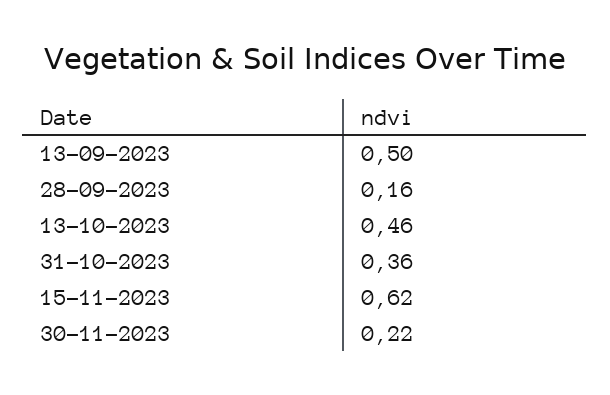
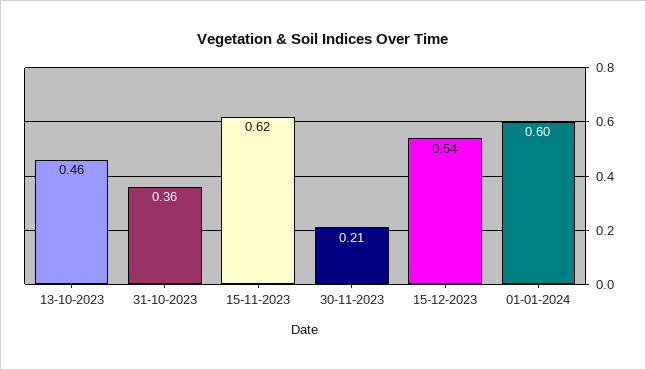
13-09-2023: 0.5 -> none
28-09-2023: 0.16 -> none
30-11-2023: 0.22 -> 0.21
15-12-2023: none -> 0.54
01-01-2024: none -> 0.6

